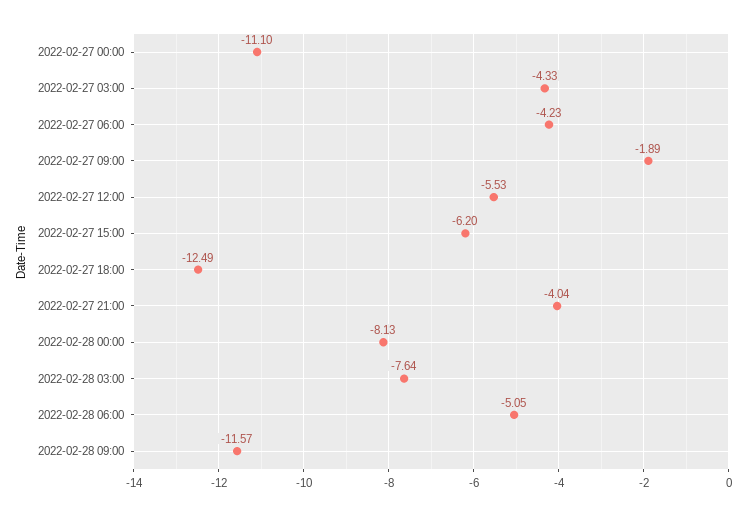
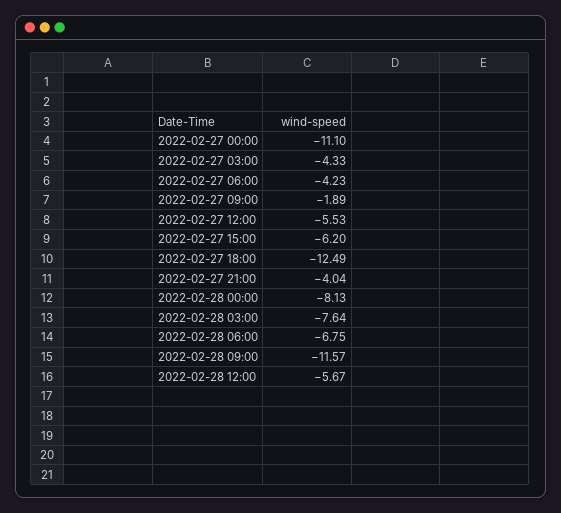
2022-02-28 06:00: -5.05 -> -6.75
2022-02-28 12:00: none -> -5.67

